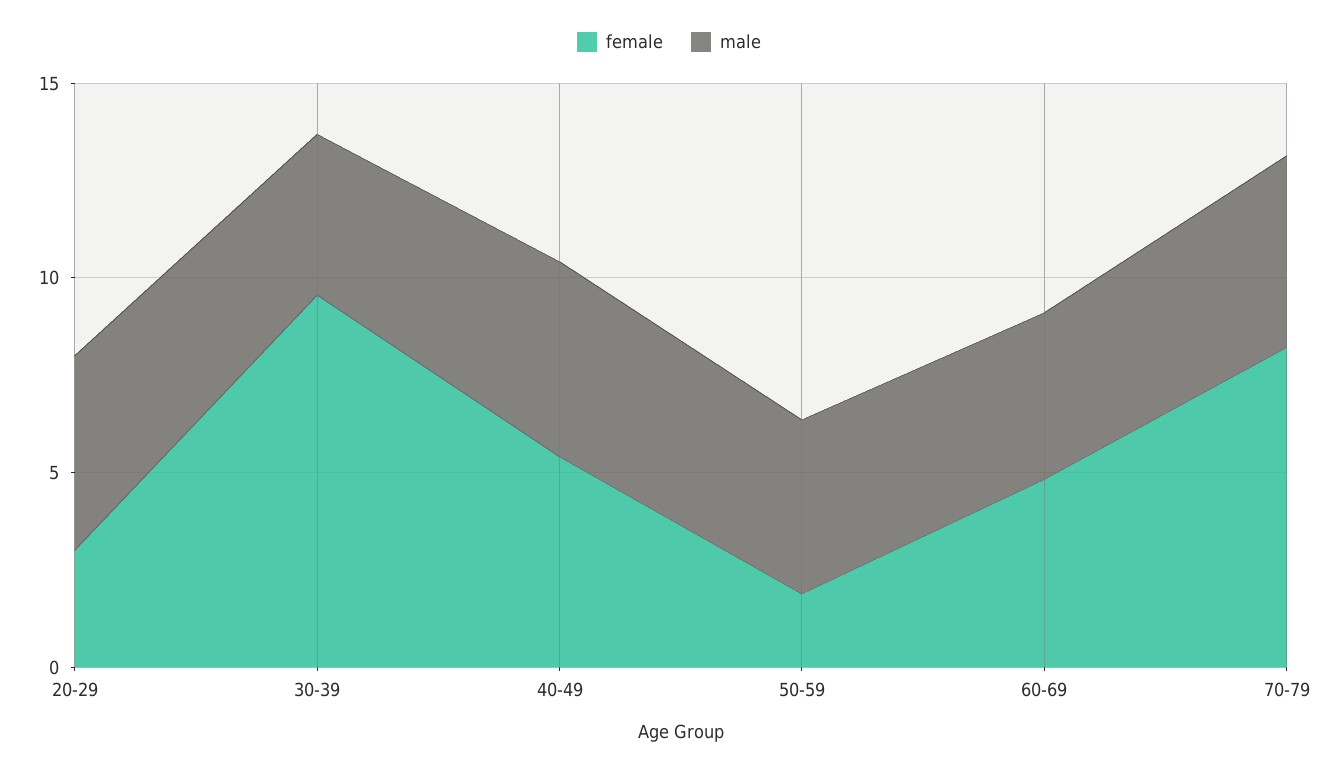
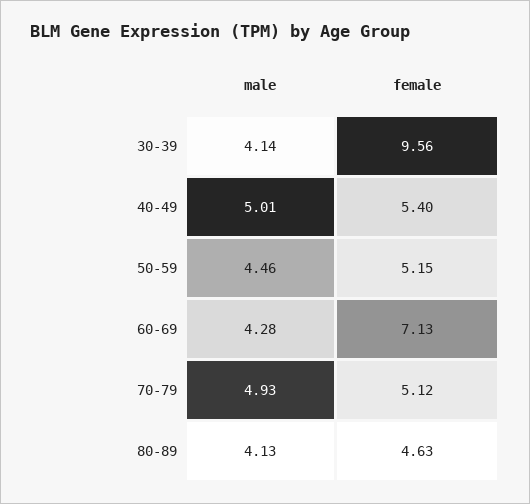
female, 20-29: 3 -> none
male, 20-29: 5 -> none
female, 50-59: 2 -> 5.15
female, 60-69: 5 -> 7.13
female, 70-79: 8 -> 5.12
male, 80-89: none -> 4.13
female, 80-89: none -> 4.63

